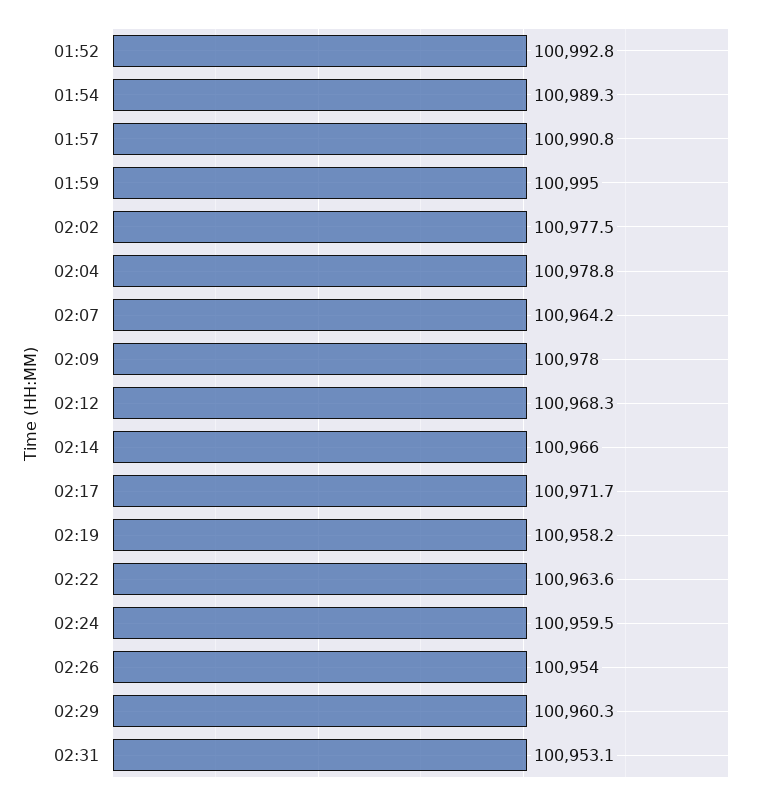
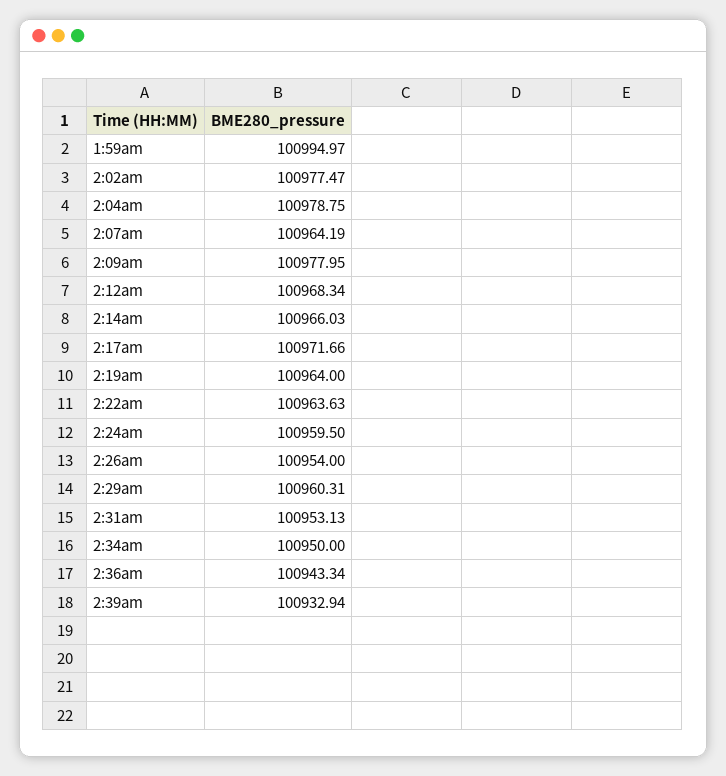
01:52: 100992.8 -> none
01:54: 100989.3 -> none
01:57: 100990.8 -> none
02:19: 100958.2 -> 100964
2:34am: none -> 100950
2:36am: none -> 100943.34
2:39am: none -> 100932.94

